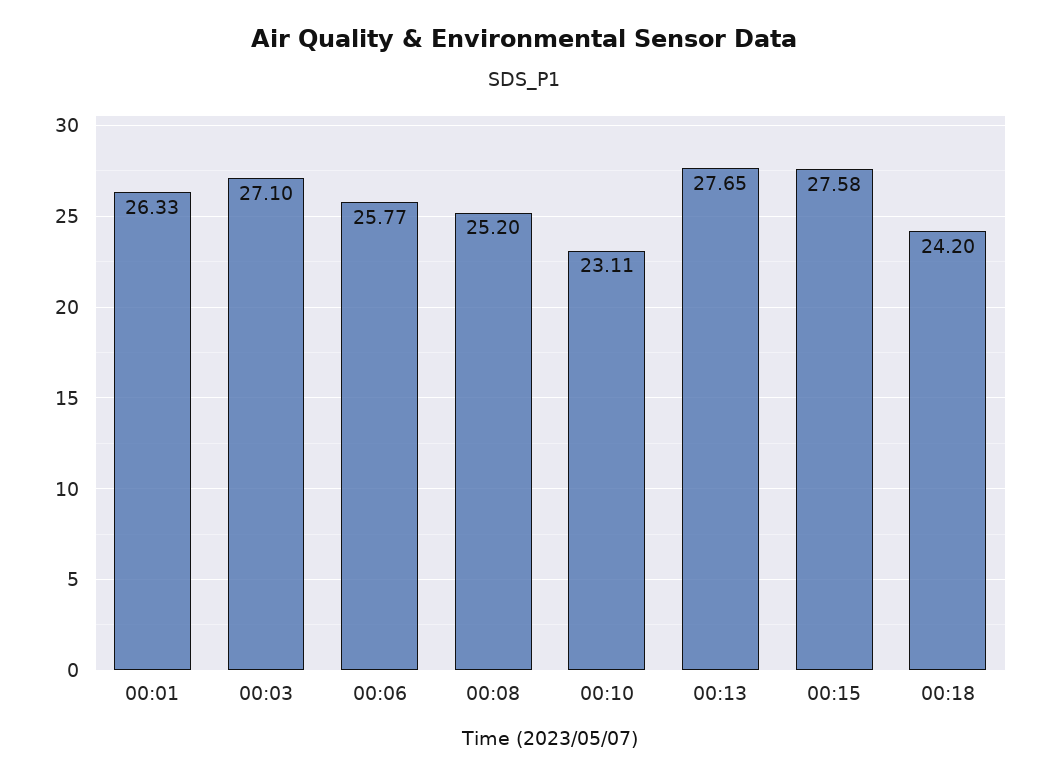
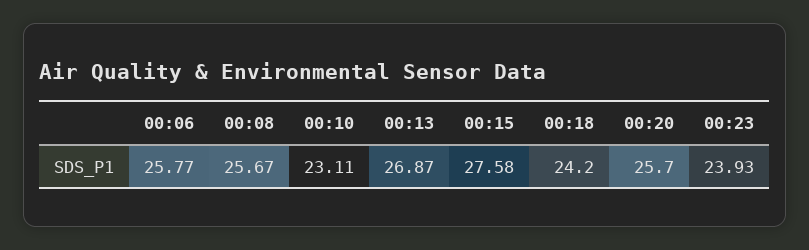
00:01: 26.33 -> none
00:03: 27.1 -> none
00:08: 25.2 -> 25.67
00:13: 27.65 -> 26.87
00:20: none -> 25.7
00:23: none -> 23.93

